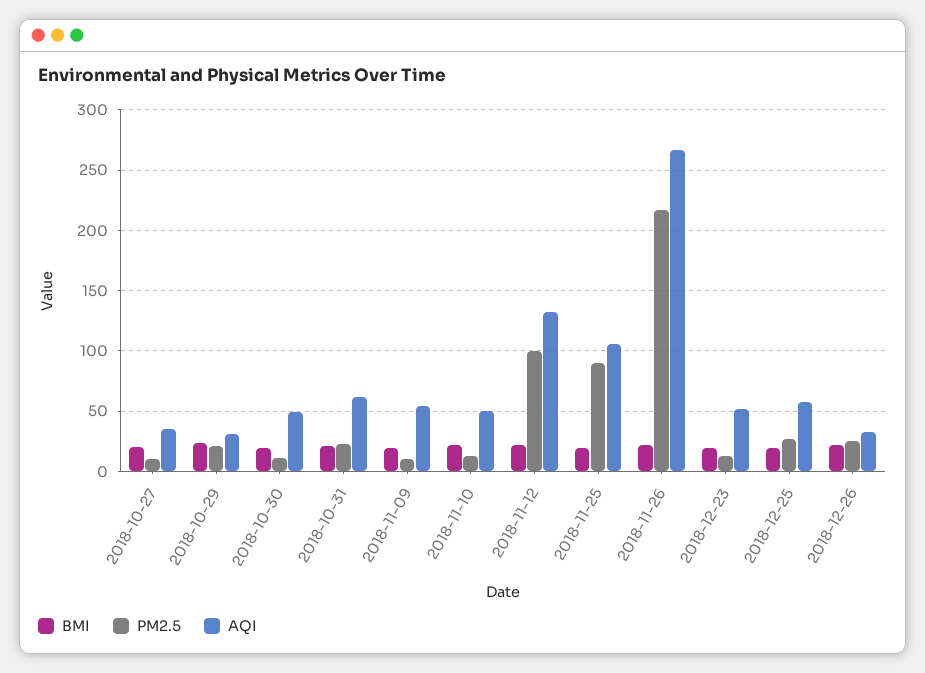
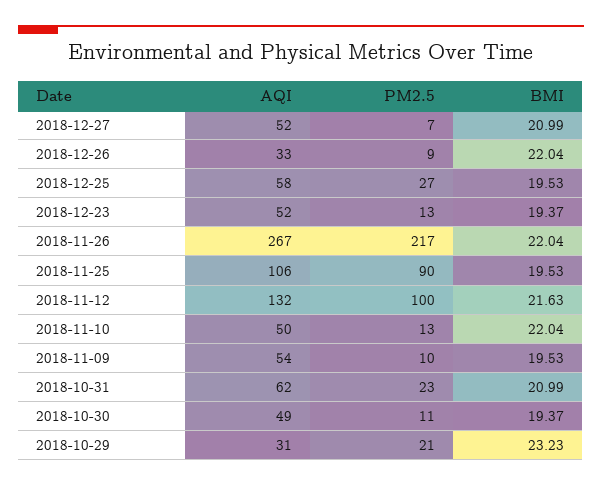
BMI, 2018-10-27: 20 -> none
PM2.5, 2018-10-27: 10 -> none
AQI, 2018-10-27: 35 -> none
PM2.5, 2018-12-26: 25 -> 9
AQI, 2018-12-27: none -> 52
PM2.5, 2018-12-27: none -> 7
BMI, 2018-12-27: none -> 20.99

